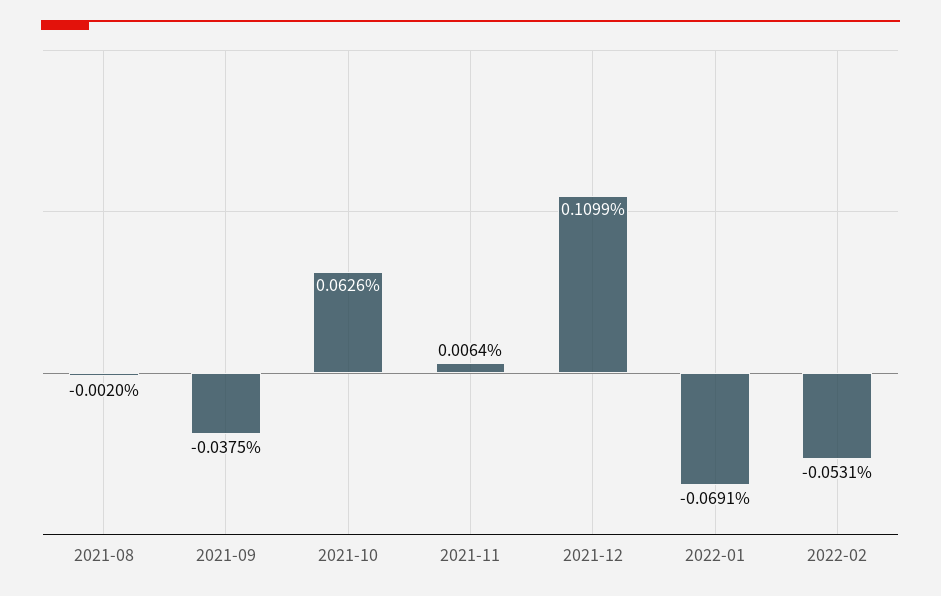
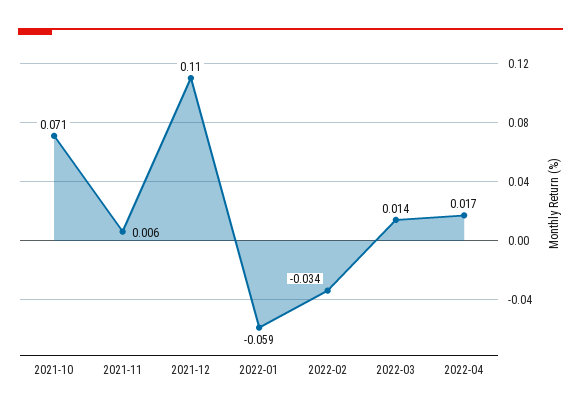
2021-08: -0.002 -> none
2021-09: -0.0375 -> none
2021-10: 0.0626 -> 0.071
2022-01: -0.0691 -> -0.059
2022-02: -0.0531 -> -0.034
2022-03: none -> 0.014
2022-04: none -> 0.017

